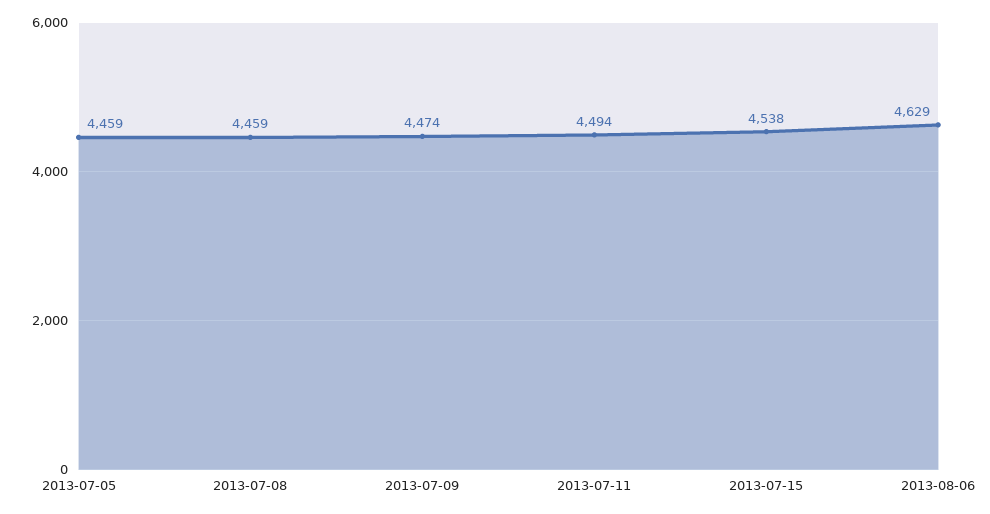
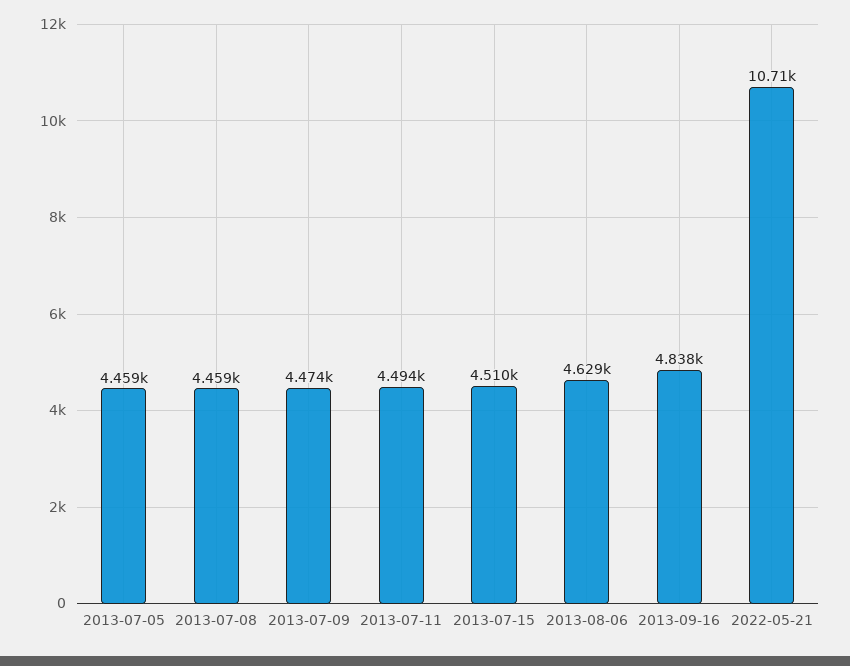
2013-07-15: 4538 -> 4510
2013-09-16: none -> 4838
2022-05-21: none -> 10710

